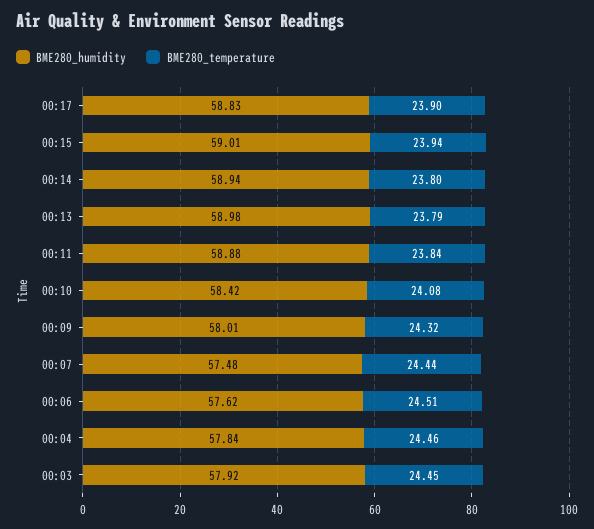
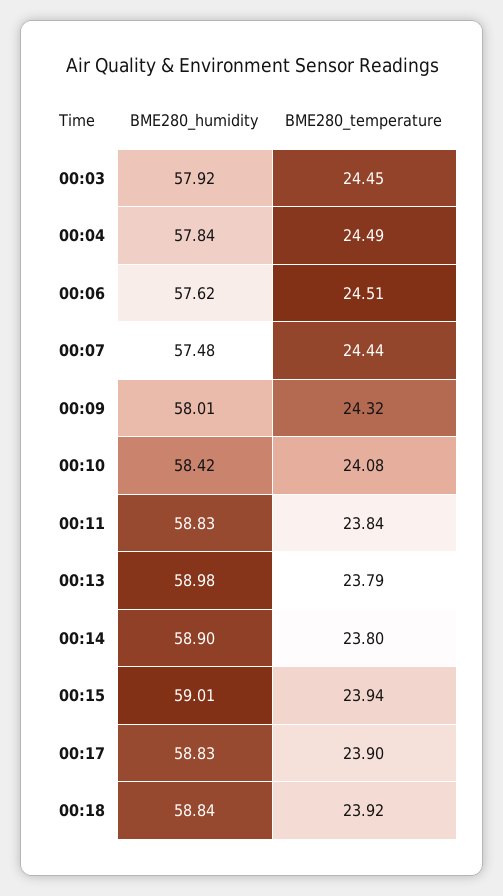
BME280_humidity, 00:14: 58.94 -> 58.9
BME280_humidity, 00:11: 58.88 -> 58.83
BME280_temperature, 00:04: 24.46 -> 24.49
BME280_humidity, 00:18: none -> 58.84
BME280_temperature, 00:18: none -> 23.92

